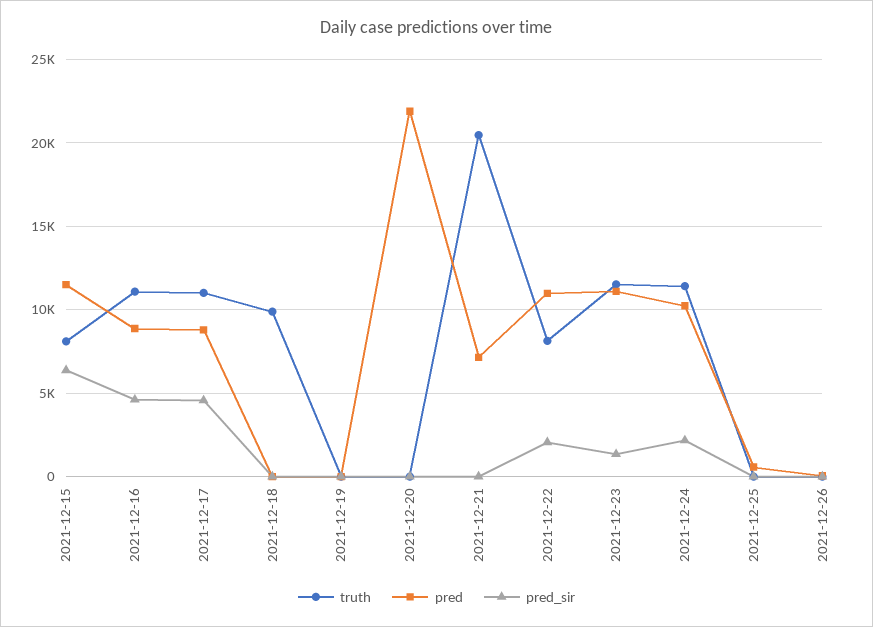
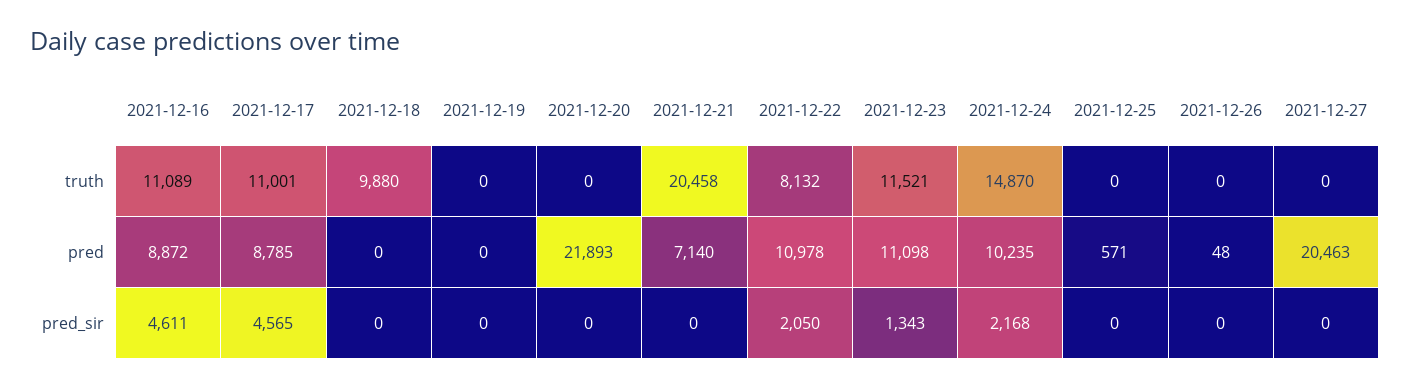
truth, 2021-12-15: 8000 -> none
pred, 2021-12-15: 11500 -> none
pred_sir, 2021-12-15: 6500 -> none
truth, 2021-12-24: 11500 -> 14870
truth, 2021-12-27: none -> 0
pred, 2021-12-27: none -> 20463
pred_sir, 2021-12-27: none -> 0

